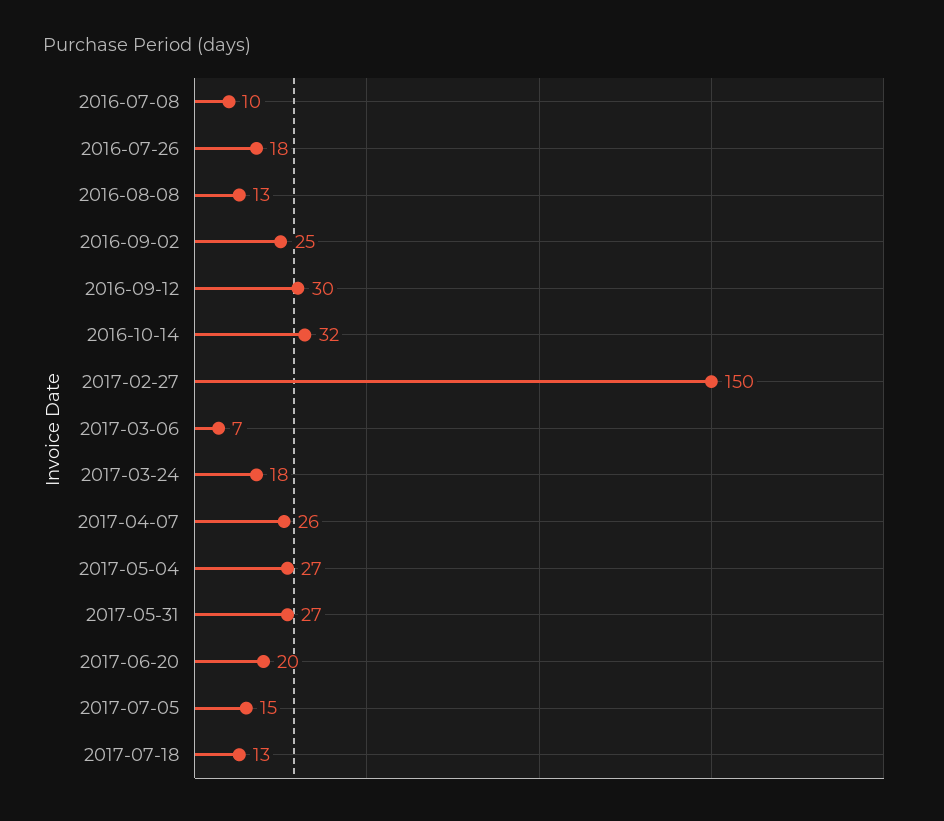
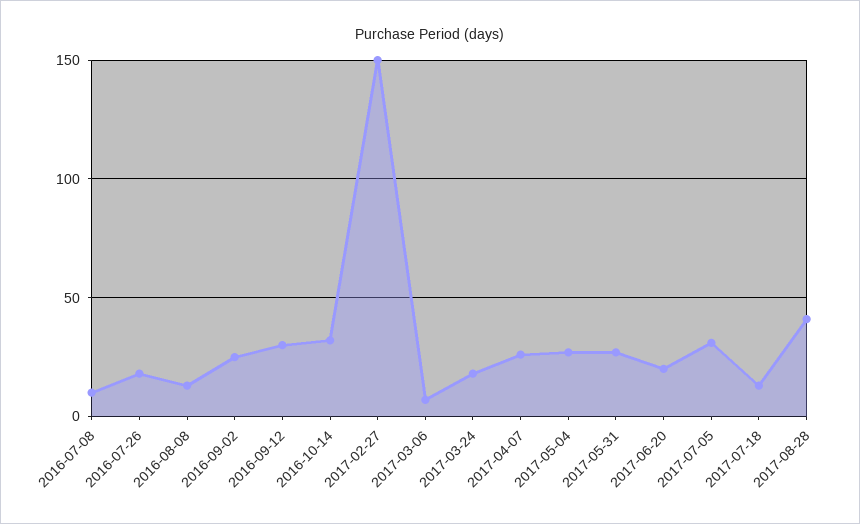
2017-07-05: 15 -> 30
2017-08-28: none -> 40

